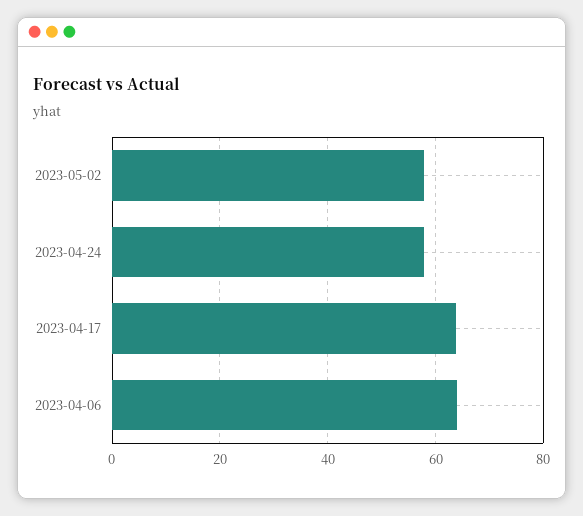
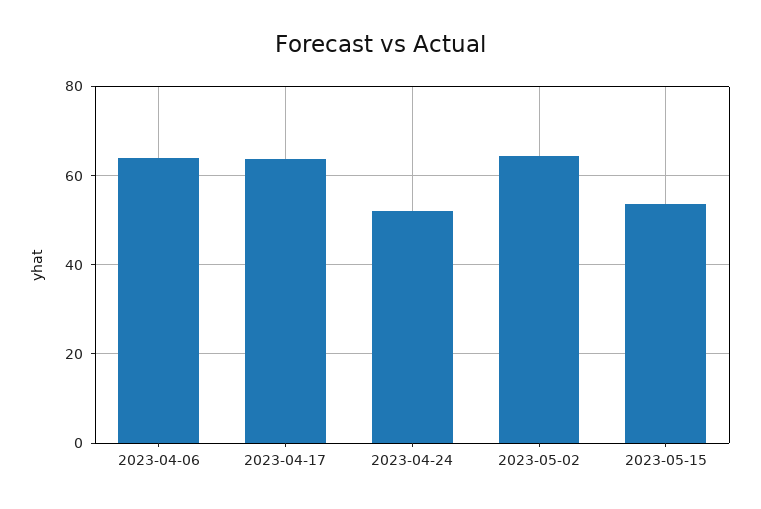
2023-05-02: 58 -> 64
2023-04-24: 58 -> 52
2023-05-15: none -> 54

